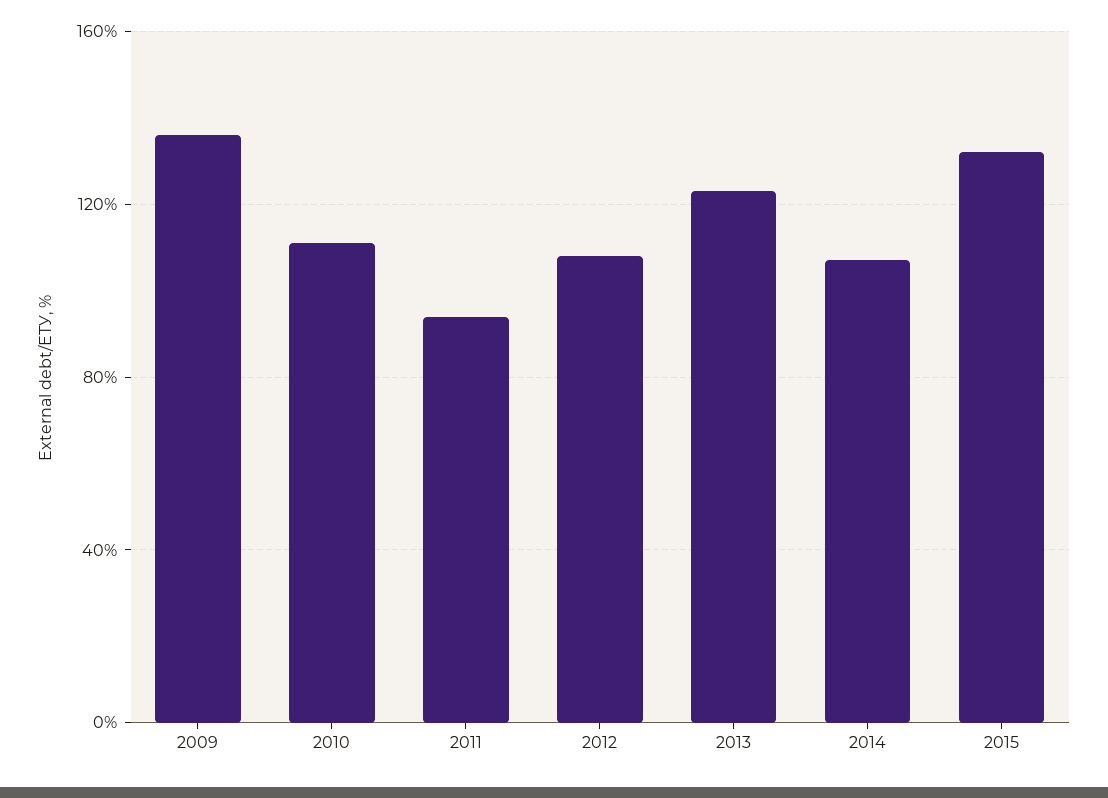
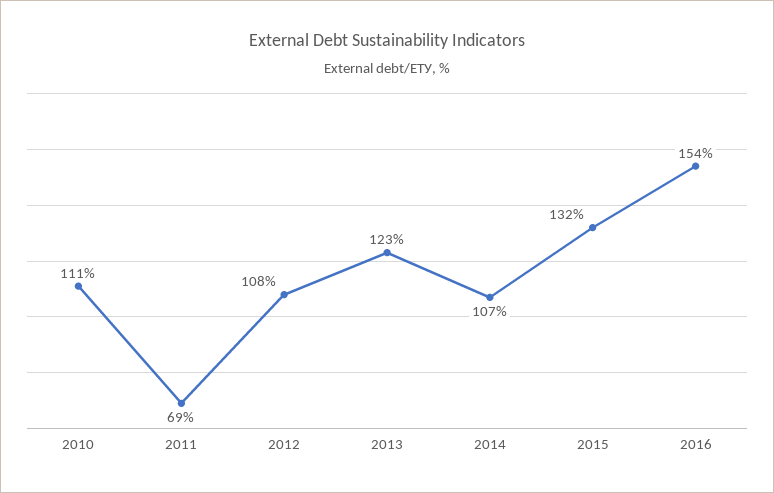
2009: 135 -> none
2011: 95 -> 69
2016: none -> 154

